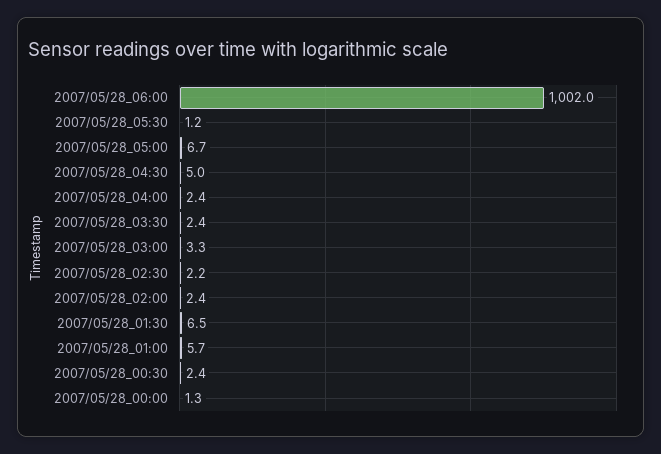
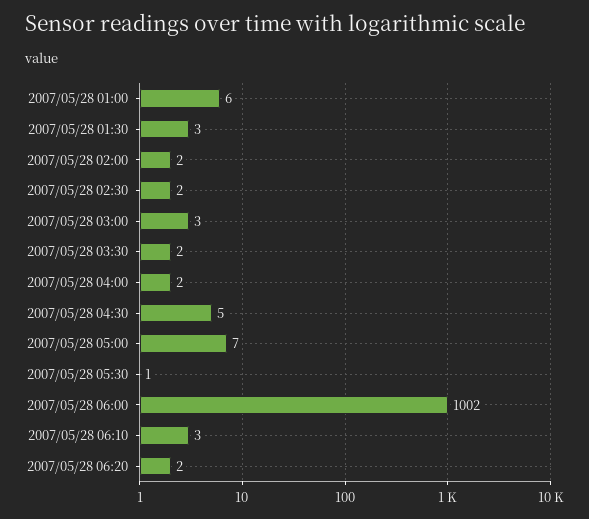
2007/05/28_01:30: 6.5 -> 3
2007/05/28_00:30: 2.4 -> none
2007/05/28_00:00: 1.3 -> none
2007/05/28 06:10: none -> 3
2007/05/28 06:20: none -> 2

